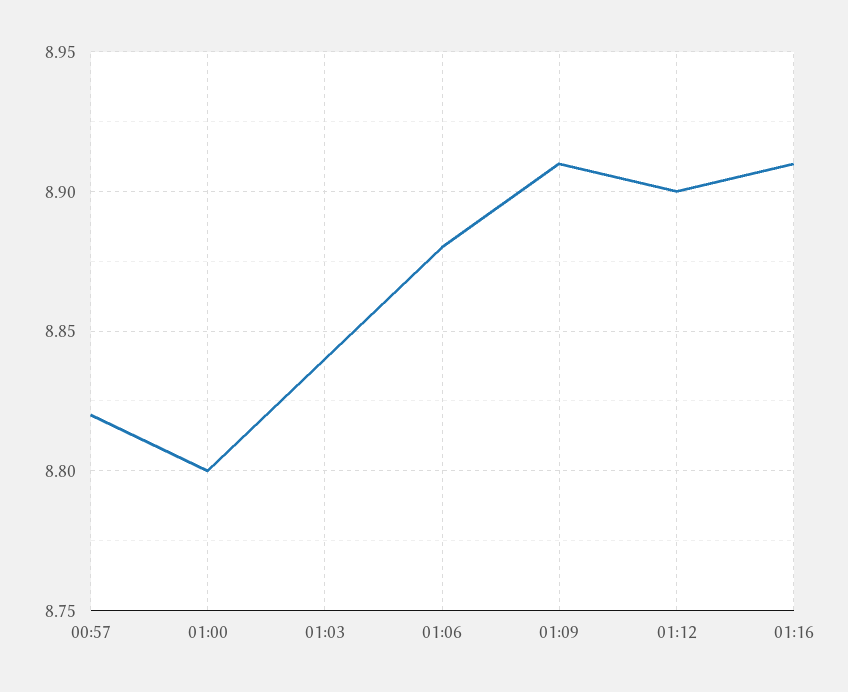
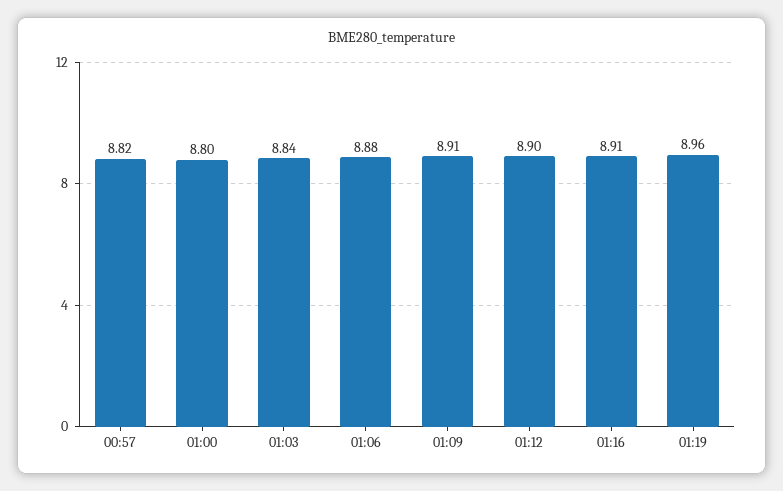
01:19: none -> 8.96

